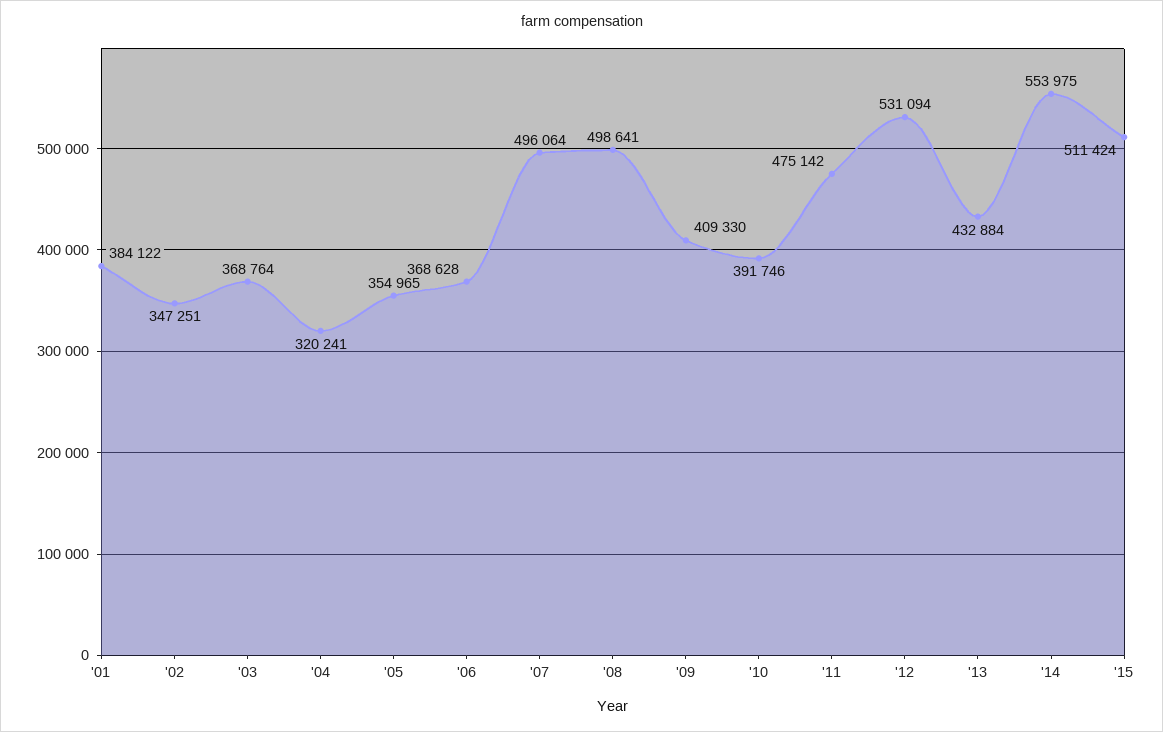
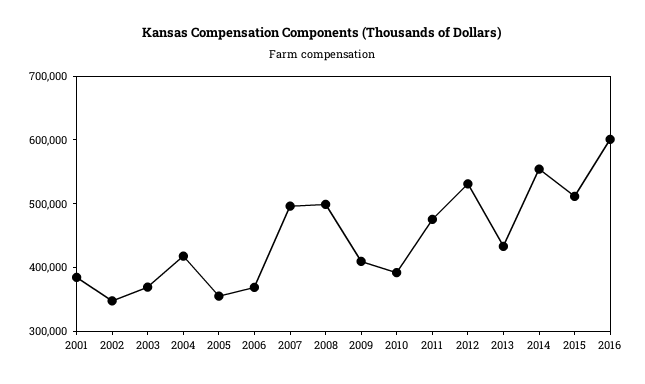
'04: 320241 -> 420000
2016: none -> 600000

